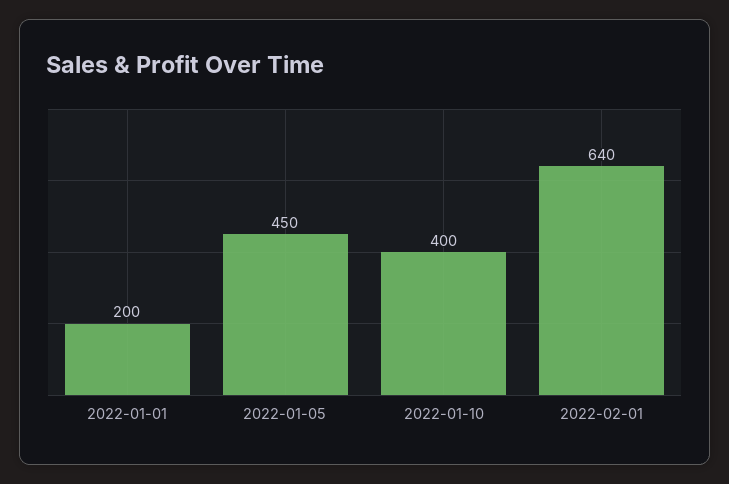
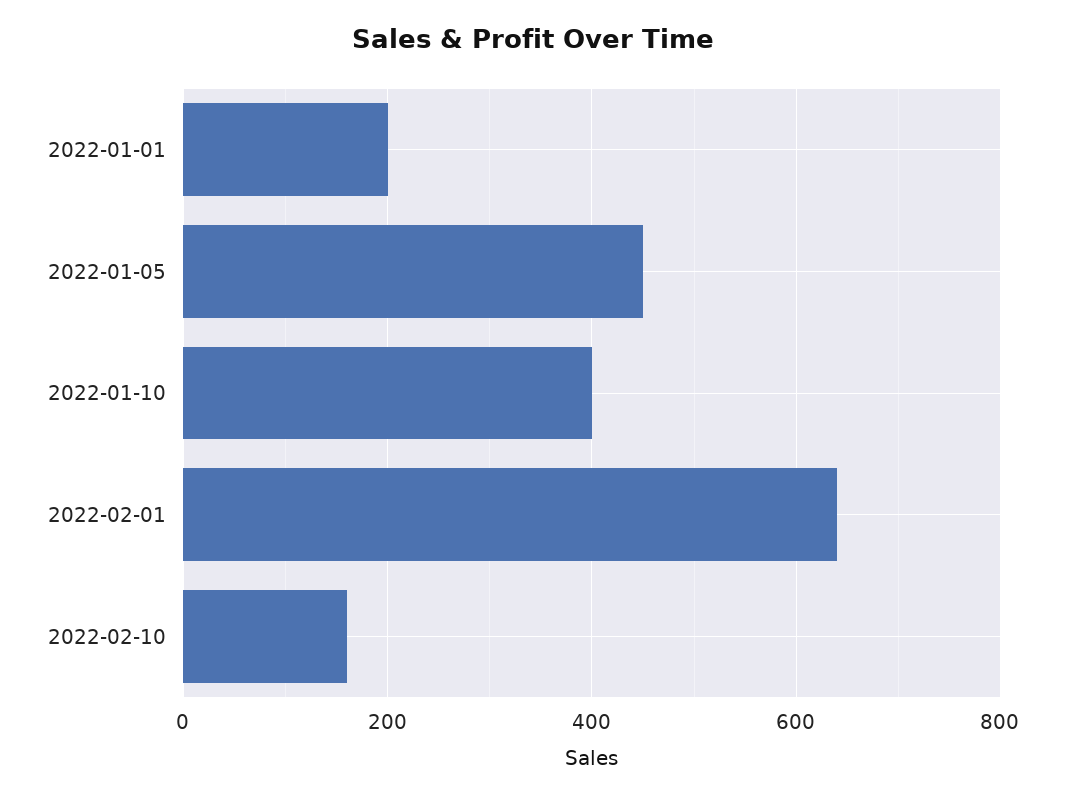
2022-02-10: none -> 160

